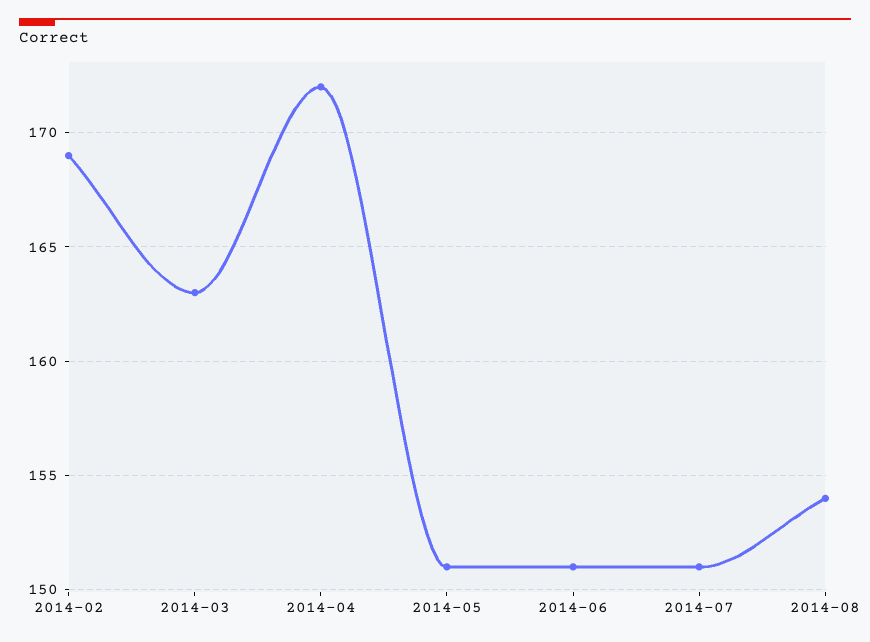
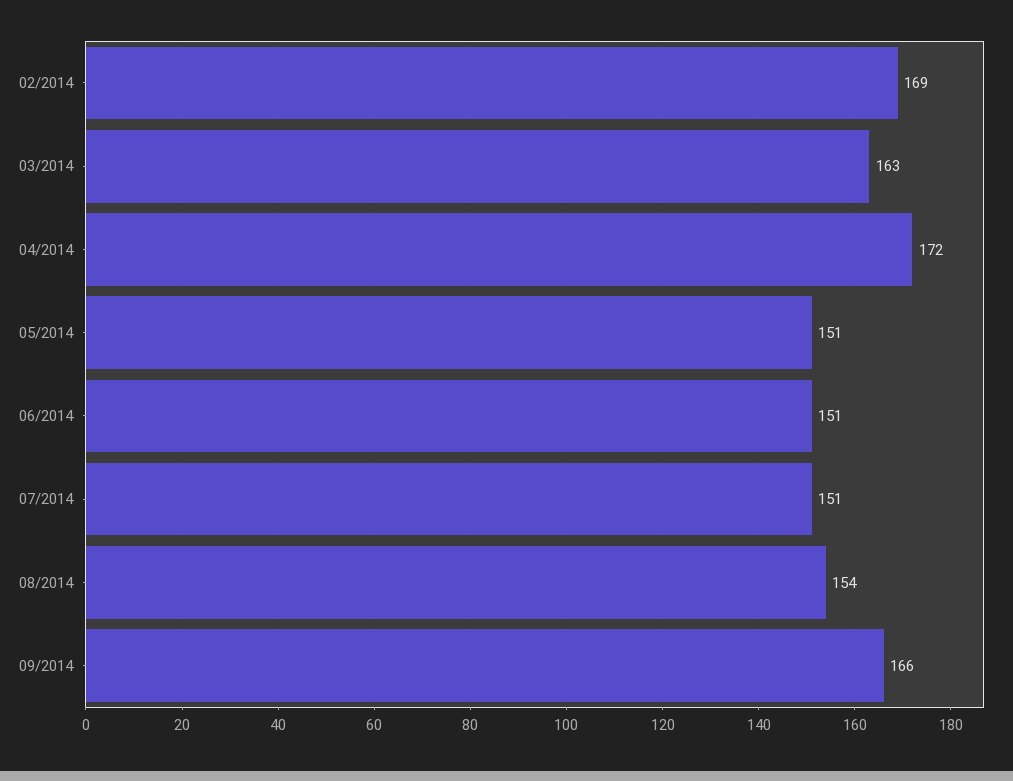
09/2014: none -> 166

